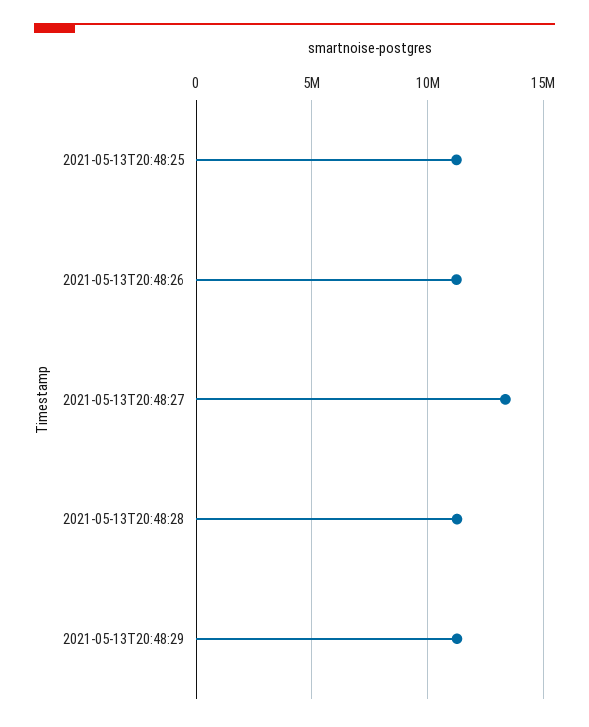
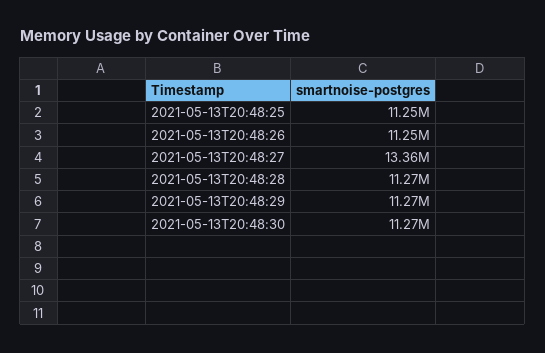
2021-05-13T20:48:30: none -> 11270000

